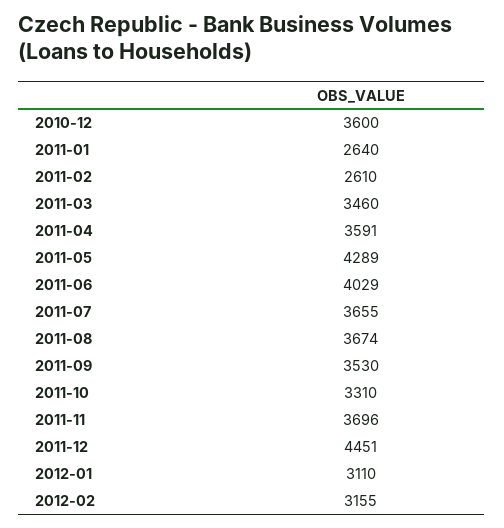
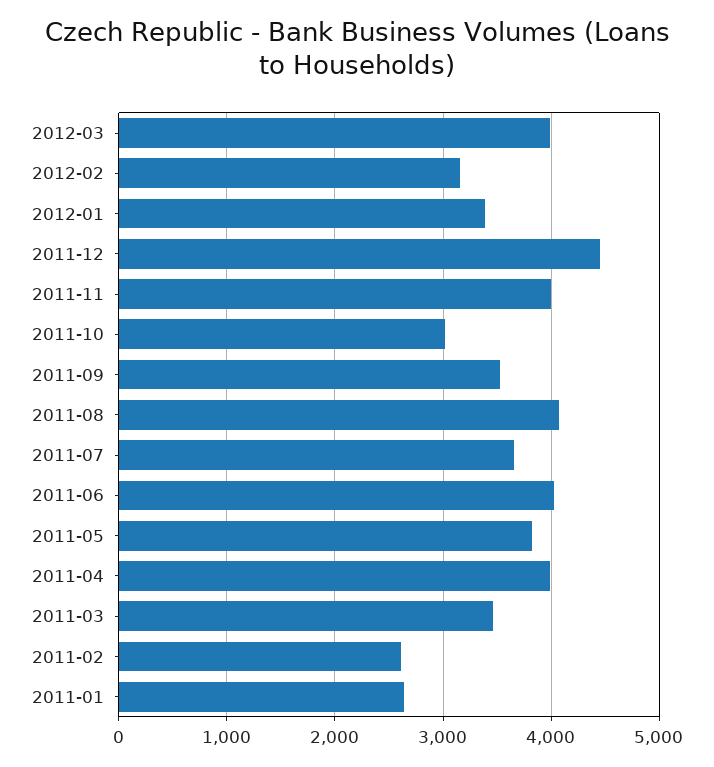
2010-12: 3600 -> none
2011-04: 3591 -> 4000
2011-05: 4289 -> 3800
2011-08: 3674 -> 4100
2011-10: 3310 -> 3000
2011-11: 3696 -> 4000
2012-01: 3110 -> 3400
2012-03: none -> 4000

